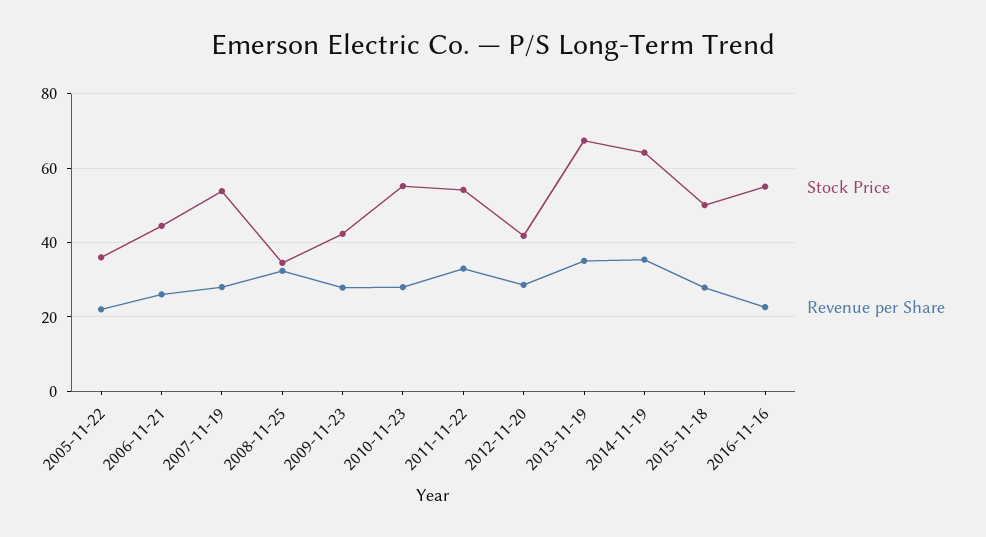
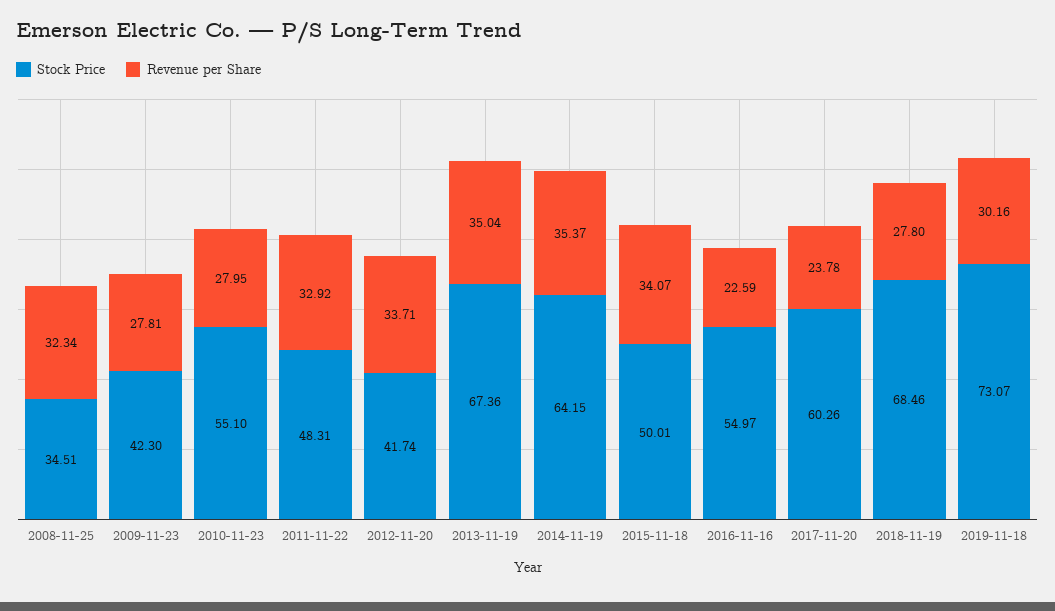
Stock Price, 2005-11-22: 36 -> none
Revenue per Share, 2005-11-22: 22 -> none
Stock Price, 2006-11-21: 44 -> none
Revenue per Share, 2006-11-21: 26 -> none
Stock Price, 2007-11-19: 54 -> none
Revenue per Share, 2007-11-19: 28 -> none
Stock Price, 2011-11-22: 54 -> 48.31
Revenue per Share, 2012-11-20: 28 -> 33.71
Revenue per Share, 2015-11-18: 28 -> 34.07
Stock Price, 2017-11-20: none -> 60.26
Revenue per Share, 2017-11-20: none -> 23.78
Stock Price, 2018-11-19: none -> 68.46
Revenue per Share, 2018-11-19: none -> 27.8
Stock Price, 2019-11-18: none -> 73.07
Revenue per Share, 2019-11-18: none -> 30.16

